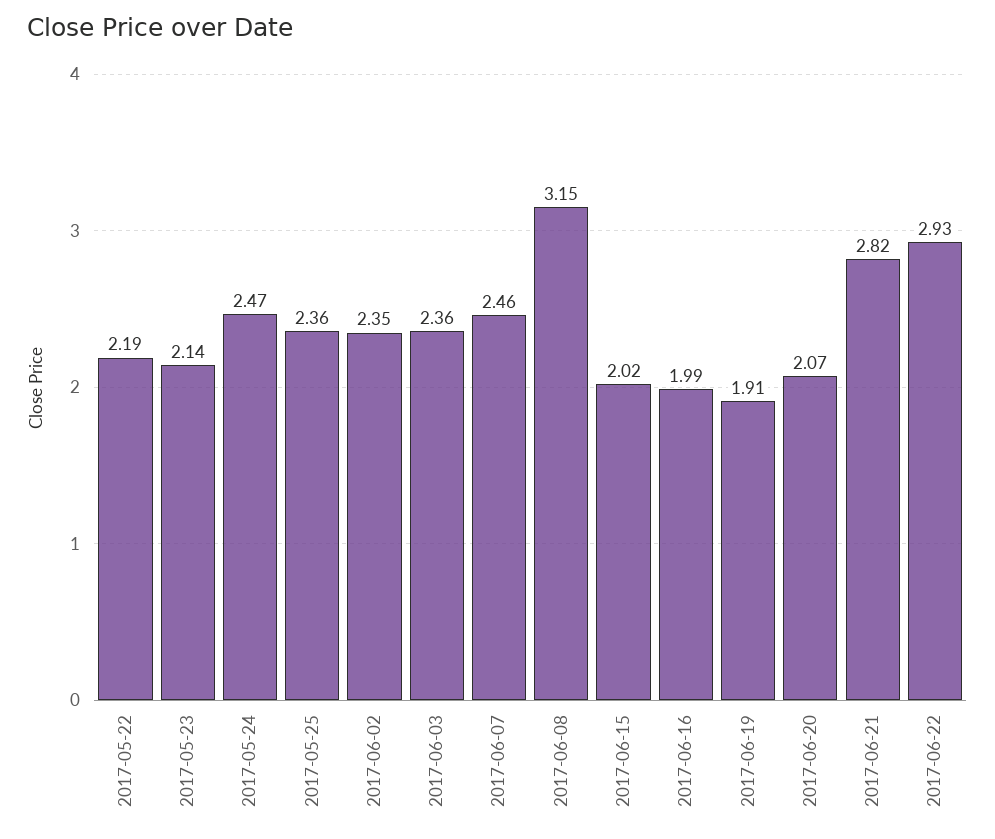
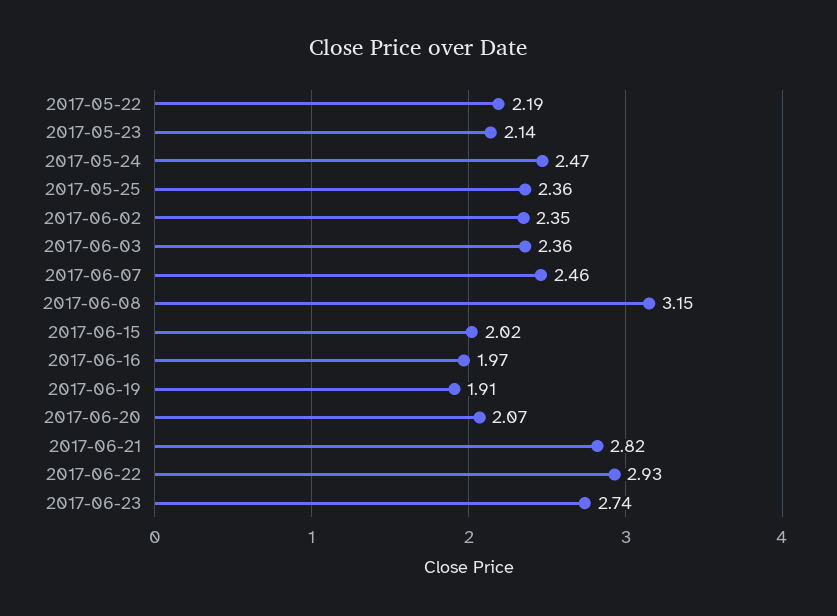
2017-06-16: 1.99 -> 1.97
2017-06-23: none -> 2.74

